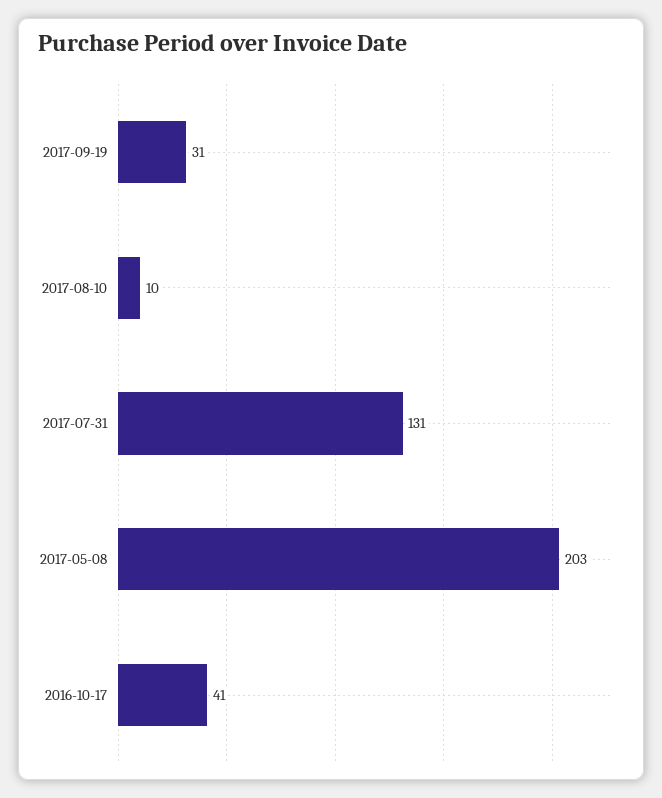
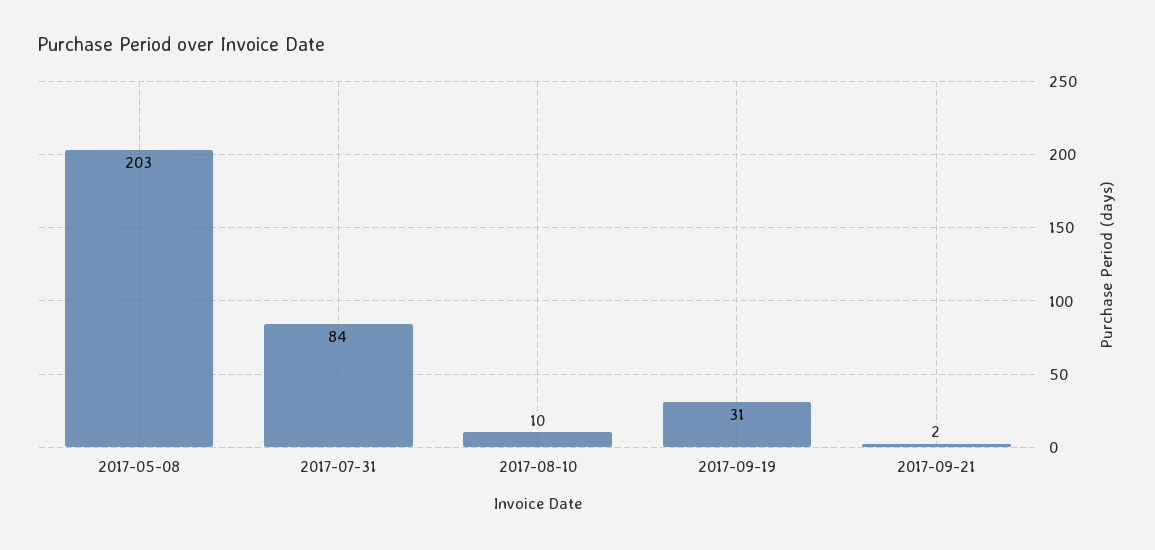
2017-07-31: 131 -> 84
2016-10-17: 41 -> none
2017-09-21: none -> 2

